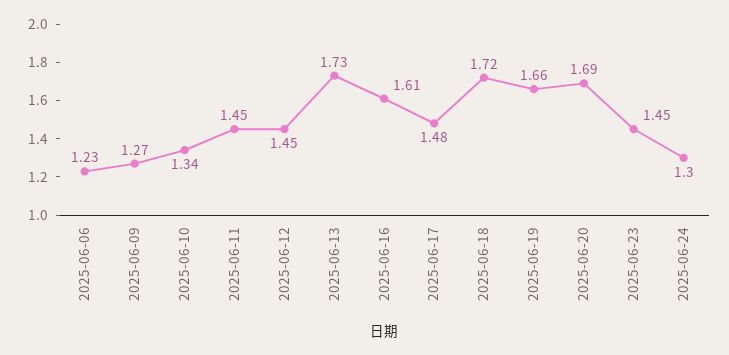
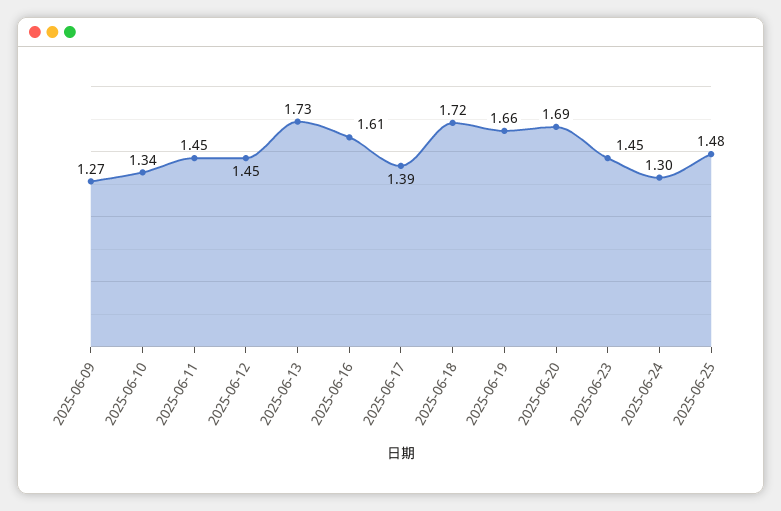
2025-06-06: 1.23 -> none
2025-06-17: 1.48 -> 1.39
2025-06-25: none -> 1.48

